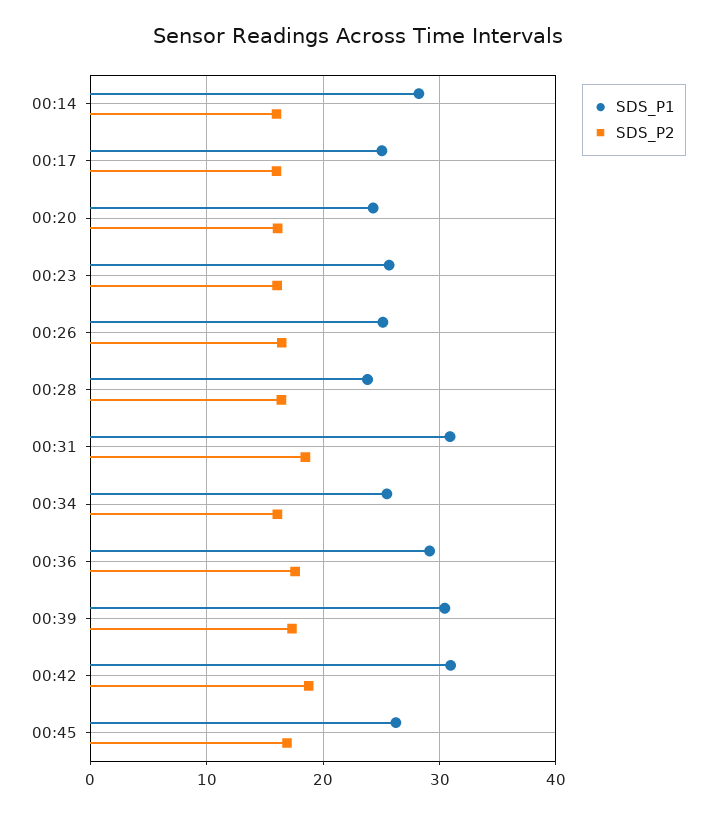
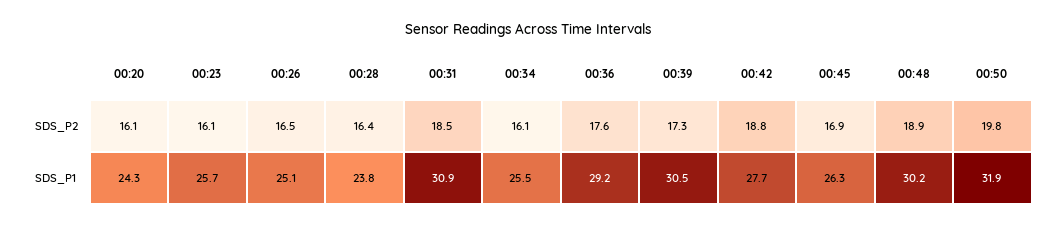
SDS_P1, 00:14: 28 -> none
SDS_P2, 00:14: 16 -> none
SDS_P1, 00:17: 25 -> none
SDS_P2, 00:17: 16 -> none
SDS_P1, 00:42: 31 -> 27.7
SDS_P2, 00:48: none -> 18.9
SDS_P2, 00:50: none -> 19.8
SDS_P1, 00:48: none -> 30.2
SDS_P1, 00:50: none -> 31.9

